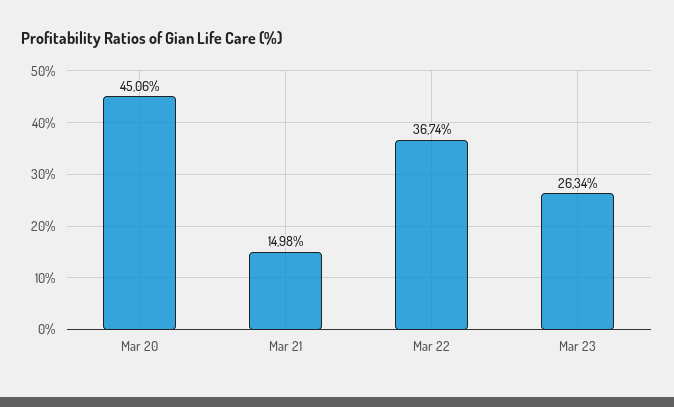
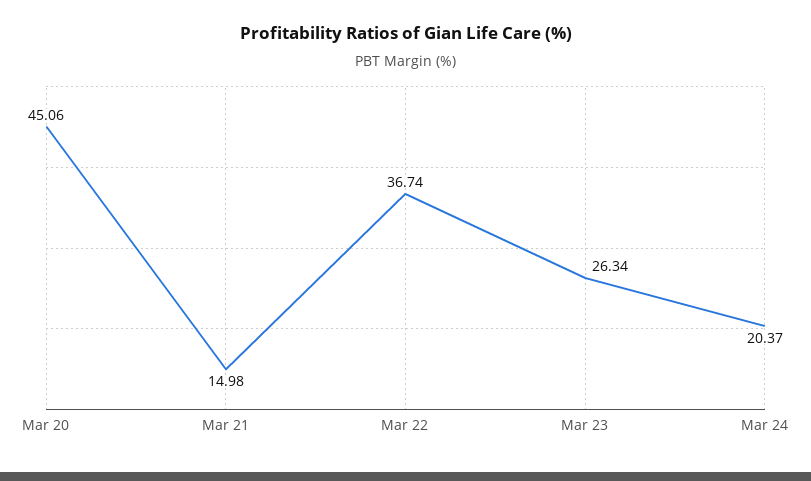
Mar 24: none -> 20.37

